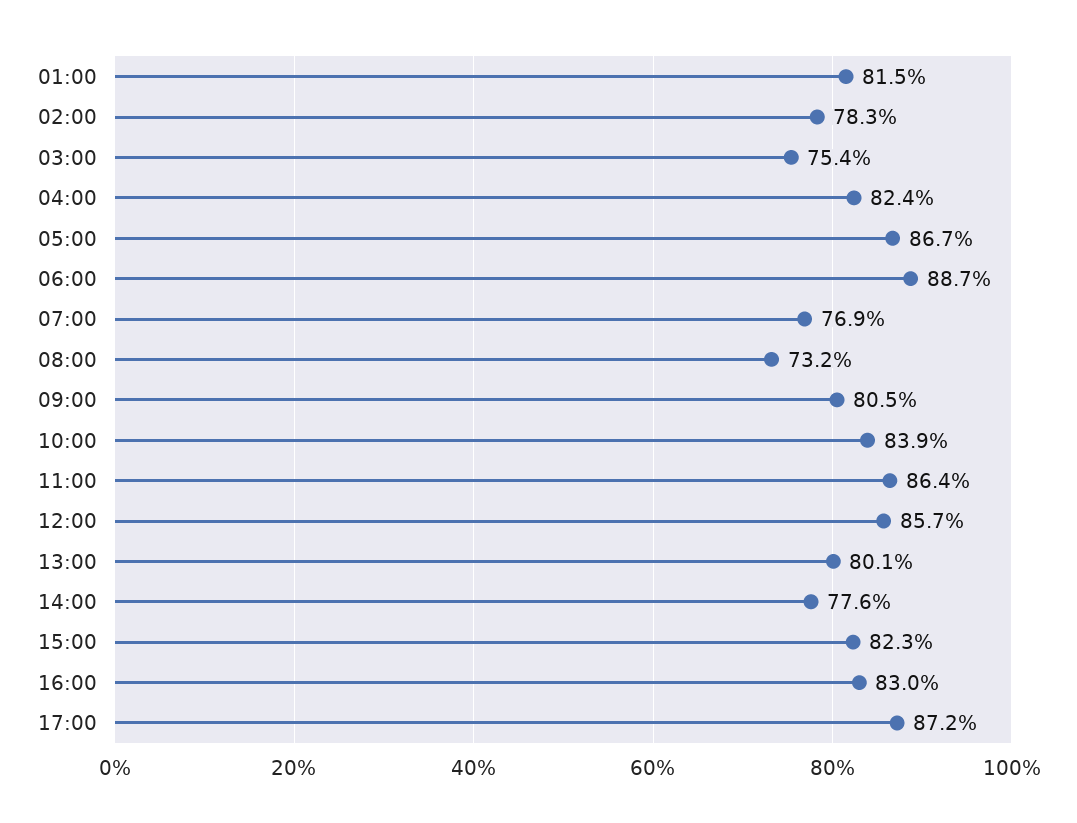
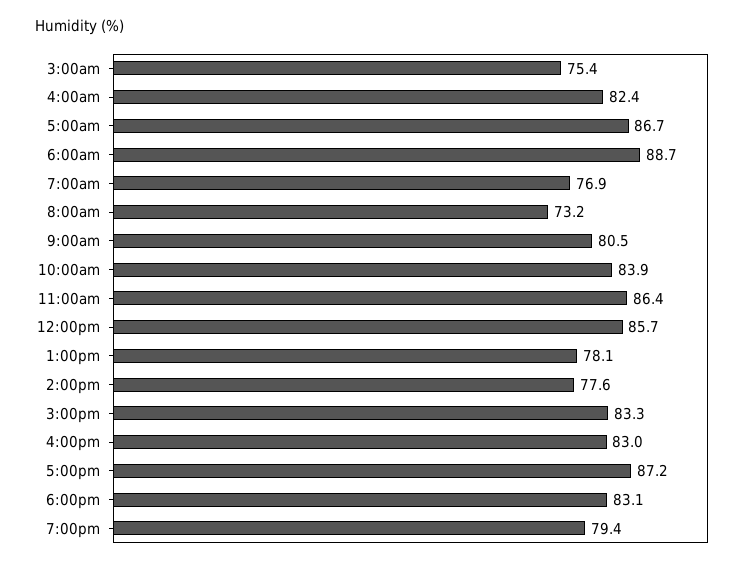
01:00: 81.5 -> none
02:00: 78.3 -> none
13:00: 80.1 -> 78.1
15:00: 82.3 -> 83.3
6:00pm: none -> 83.1
7:00pm: none -> 79.4

